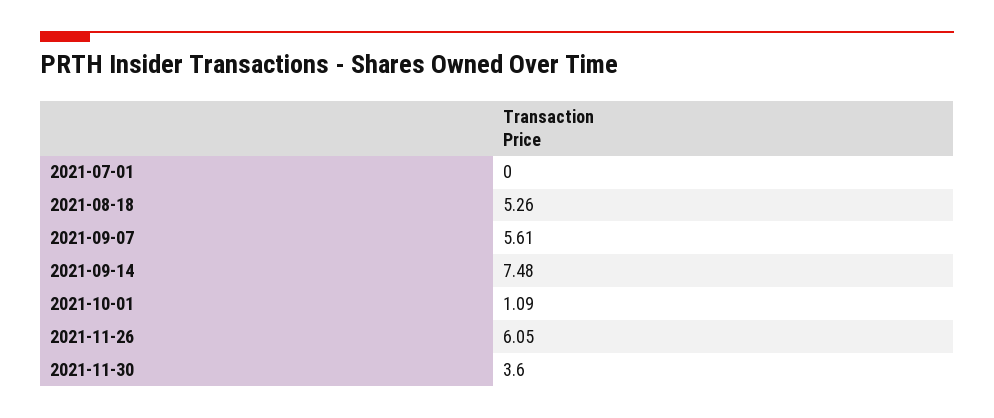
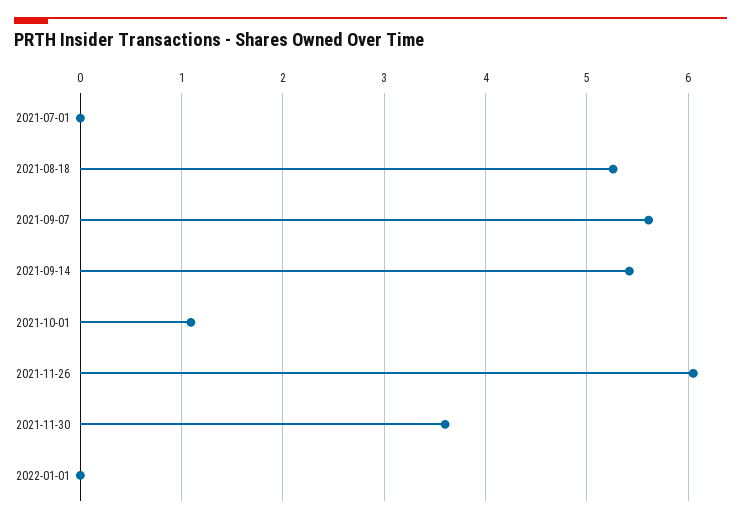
2021-09-14: 7.48 -> 5.4
2022-01-01: none -> 0

